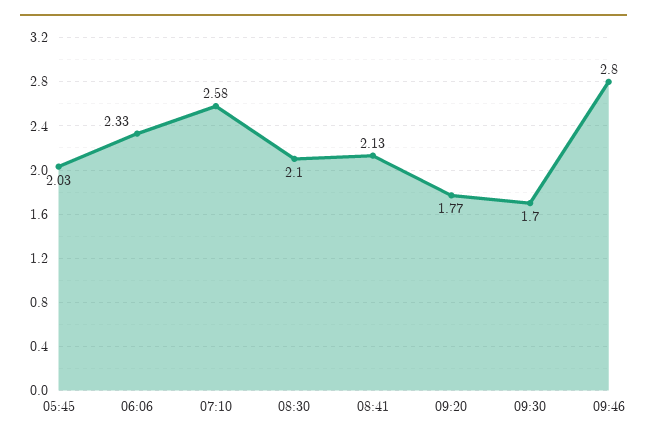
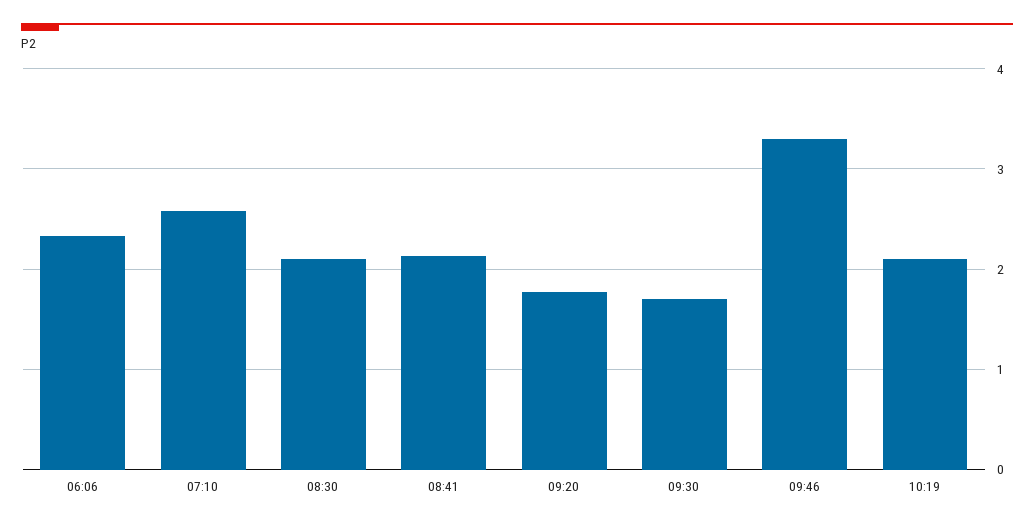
05:45: 2.03 -> none
09:46: 2.8 -> 3.3
10:19: none -> 2.1

